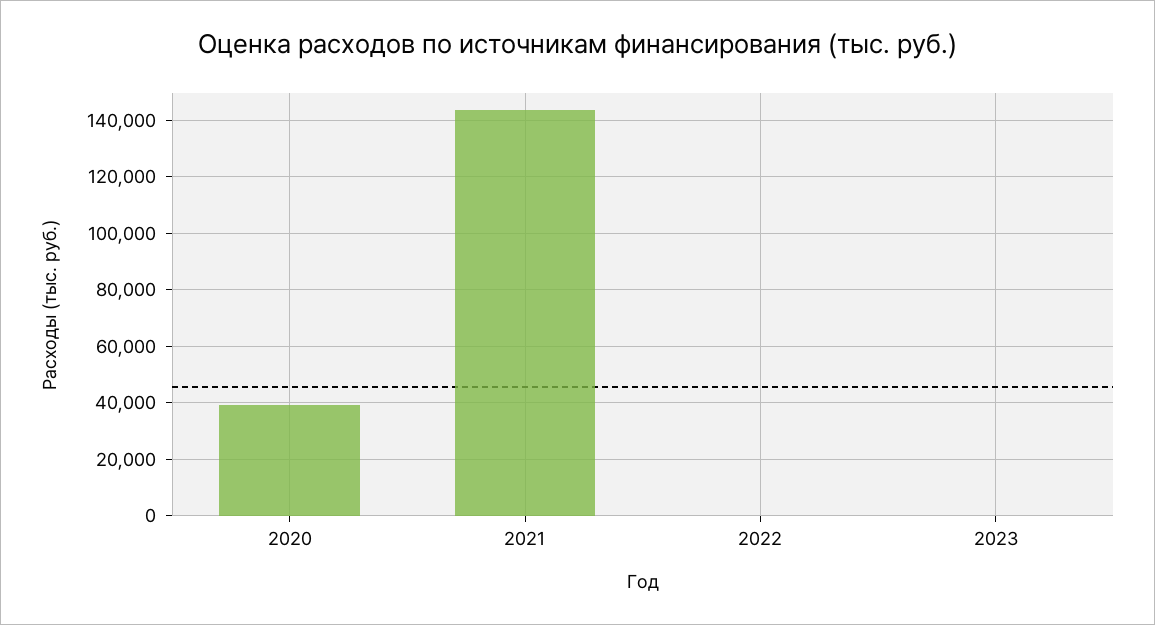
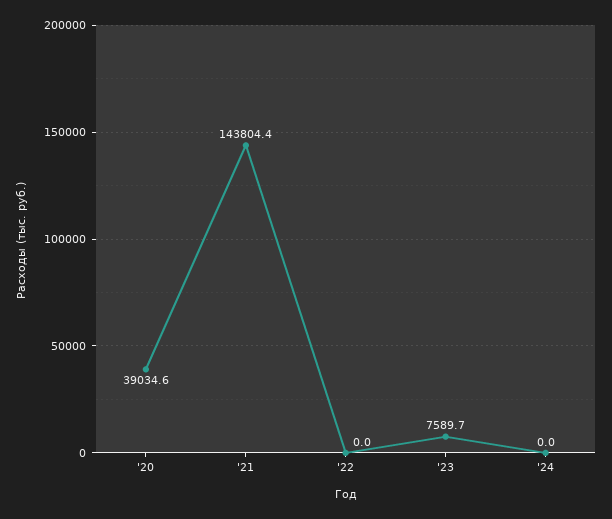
2023: 0 -> 7589.7
'24: none -> 0

